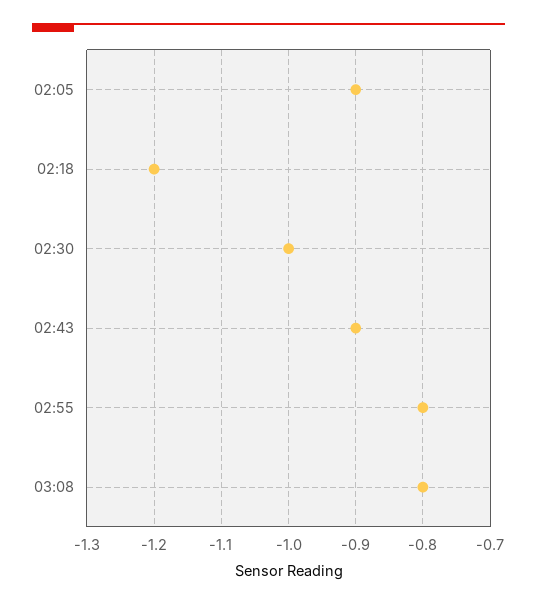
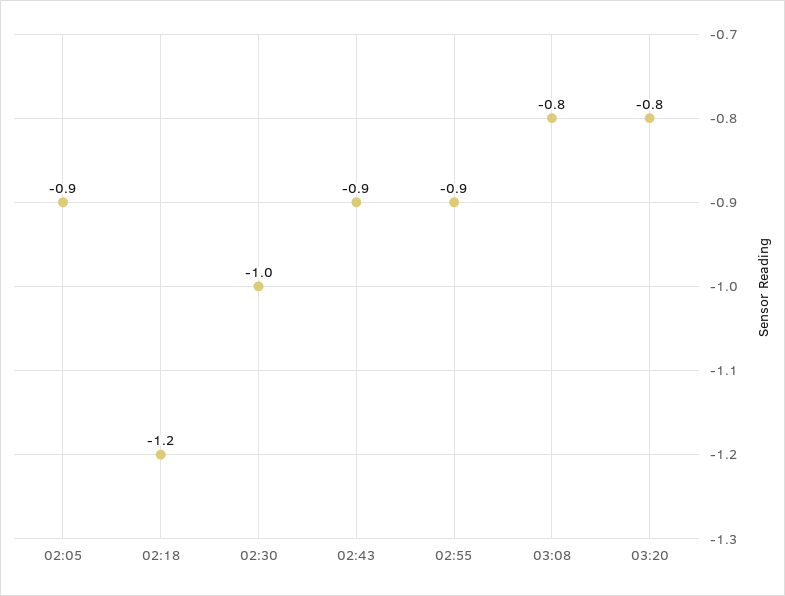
02:55: -0.8 -> -0.9
03:20: none -> -0.8

